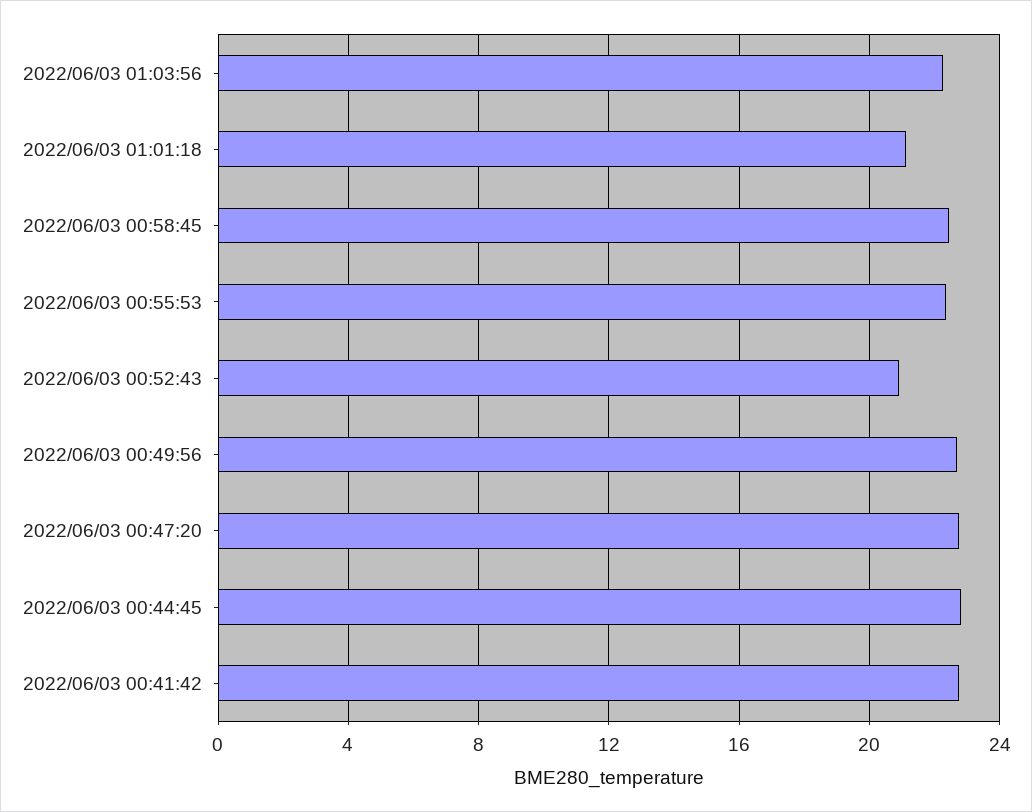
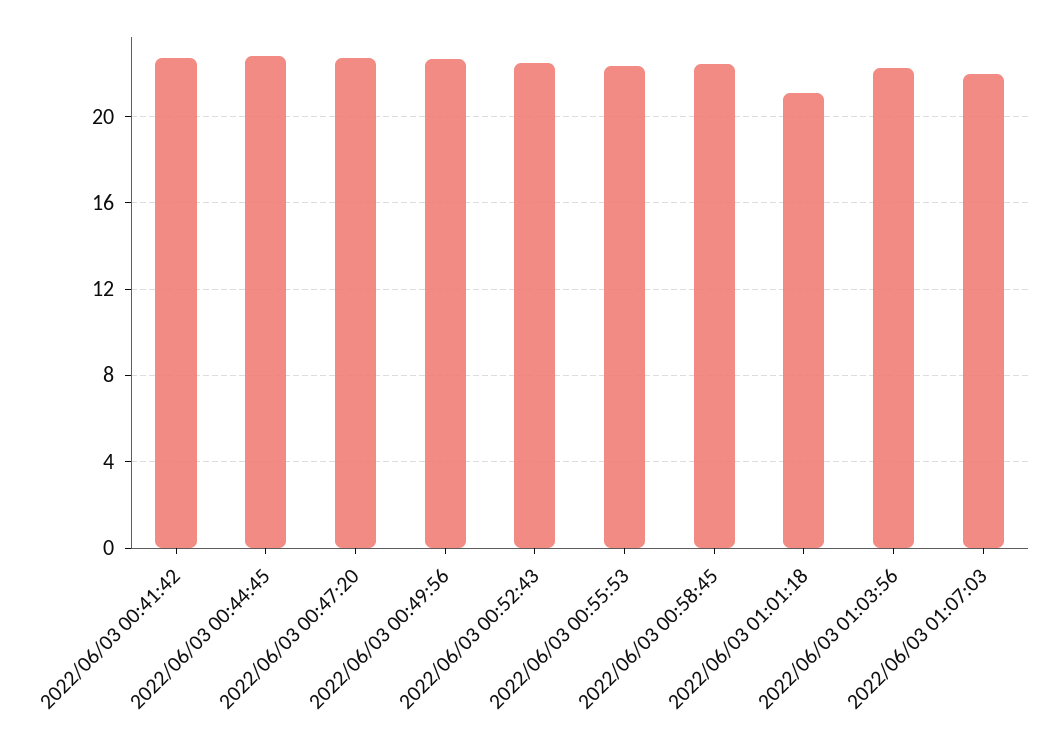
2022/06/03 00:52:43: 21 -> 22.5
2022/06/03 01:07:03: none -> 22

